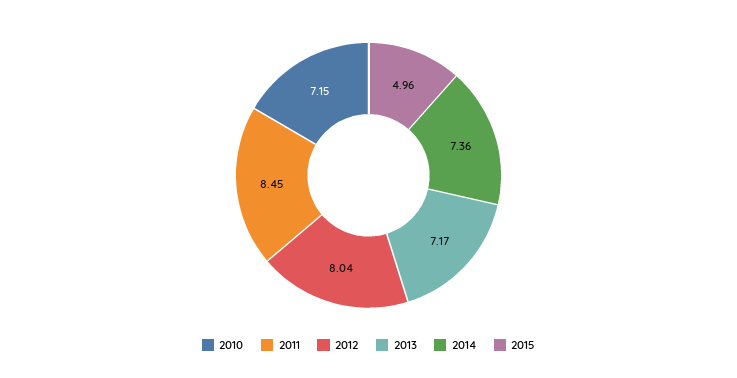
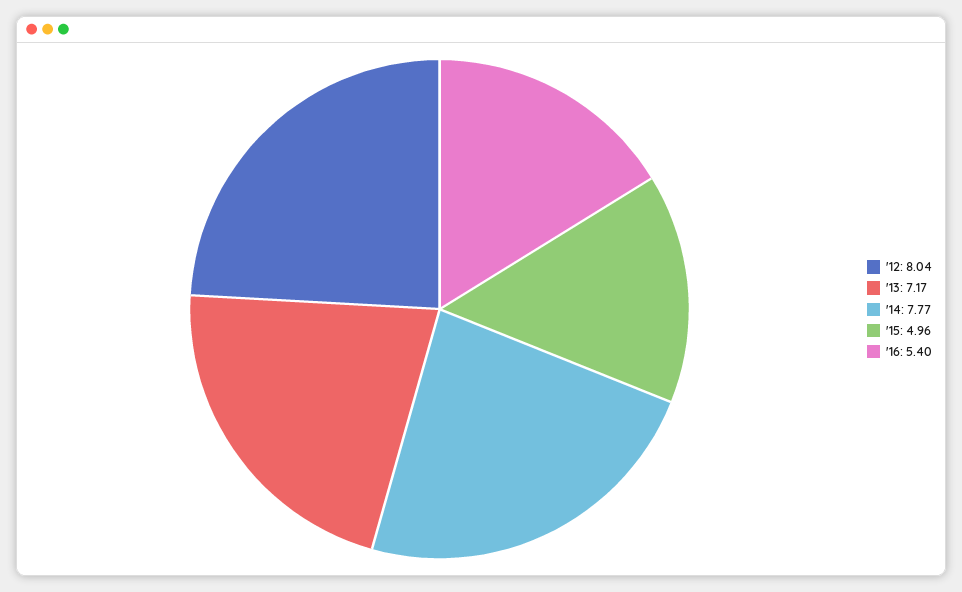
2010: 7.15 -> none
2011: 8.45 -> none
2014: 7.36 -> 7.77
'16: none -> 5.4

